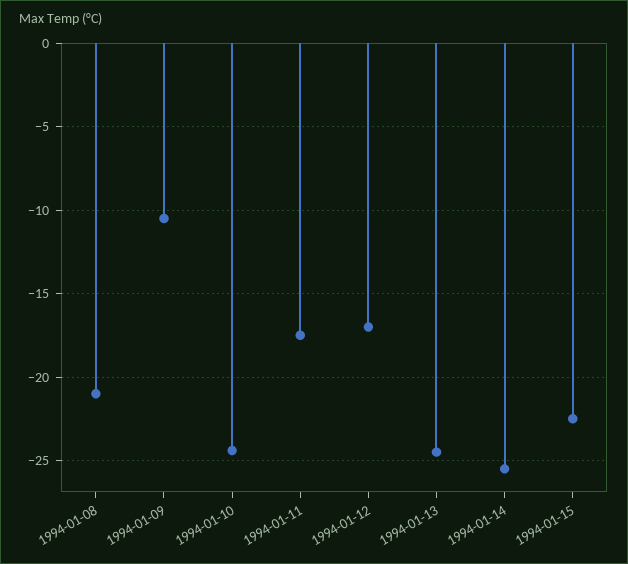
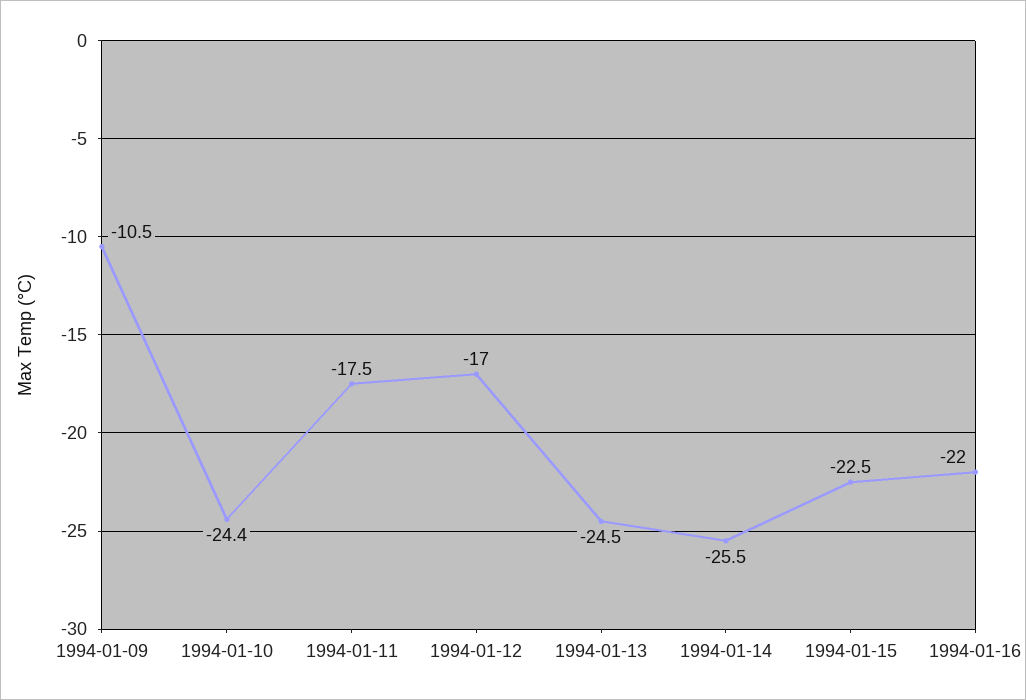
1994-01-08: -21 -> none
1994-01-16: none -> -22

